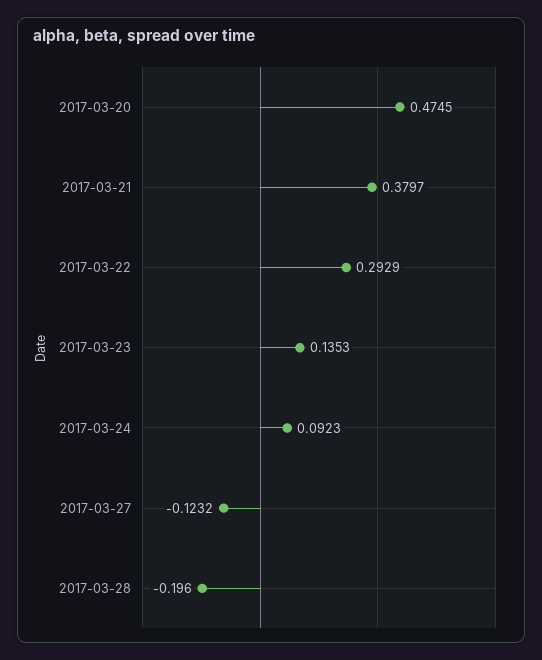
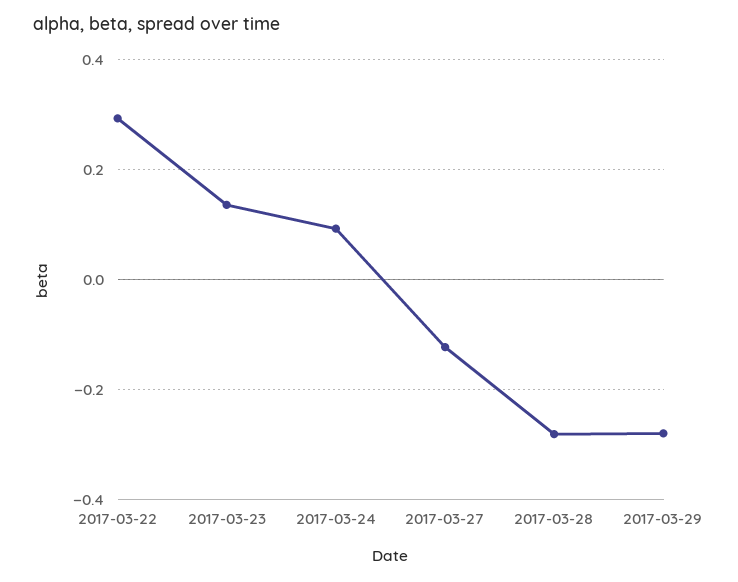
2017-03-20: 0.4745 -> none
2017-03-21: 0.3797 -> none
2017-03-28: -0.196 -> -0.28
2017-03-29: none -> -0.28

